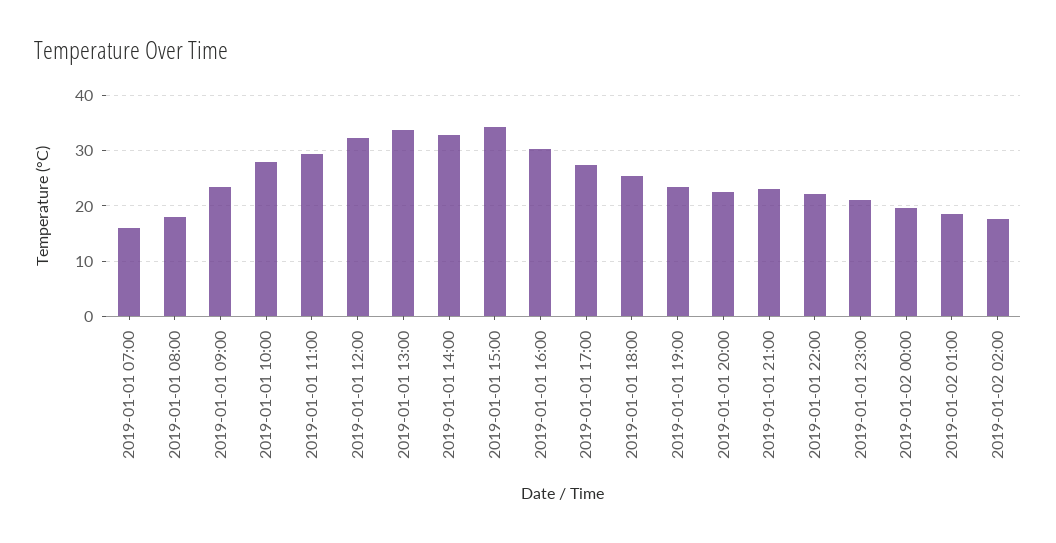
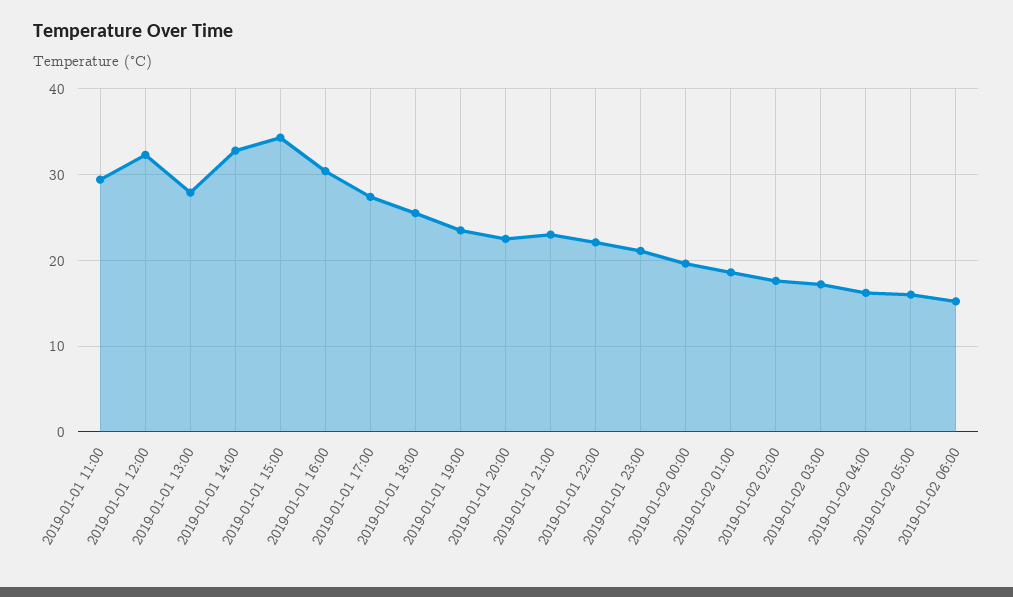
2019-01-01 07:00: 16 -> none
2019-01-01 08:00: 18 -> none
2019-01-01 09:00: 24 -> none
2019-01-01 10:00: 28 -> none
2019-01-01 13:00: 34 -> 28
2019-01-02 03:00: none -> 17
2019-01-02 04:00: none -> 16
2019-01-02 05:00: none -> 16
2019-01-02 06:00: none -> 15

